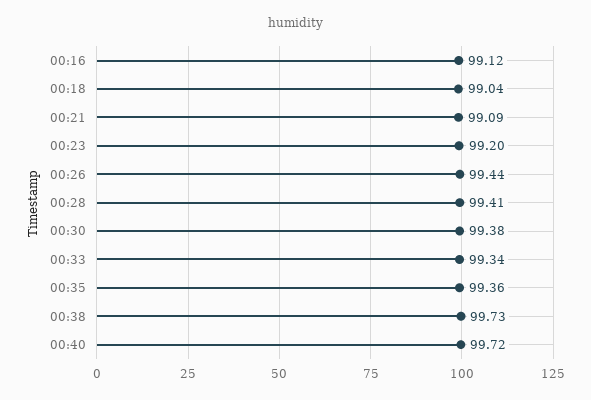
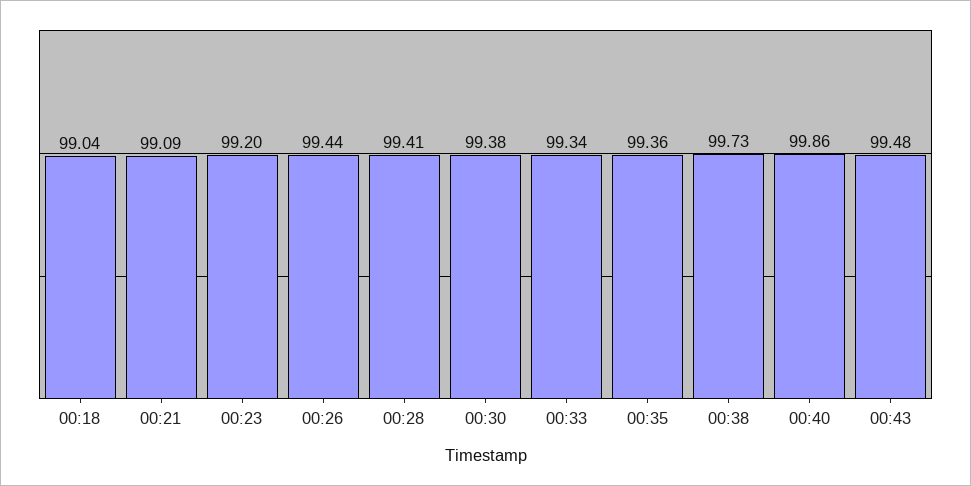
00:16: 99.12 -> none
00:40: 99.72 -> 99.86
00:43: none -> 99.48

